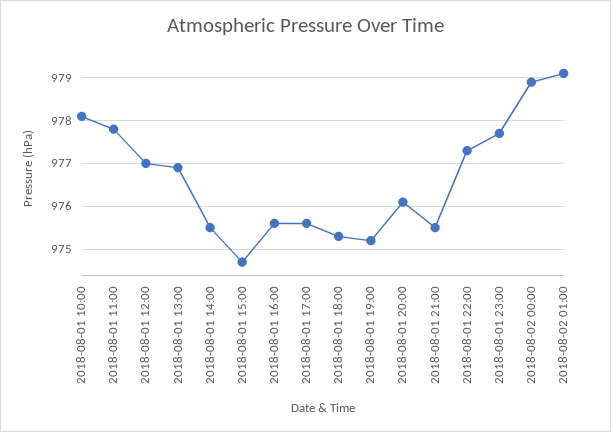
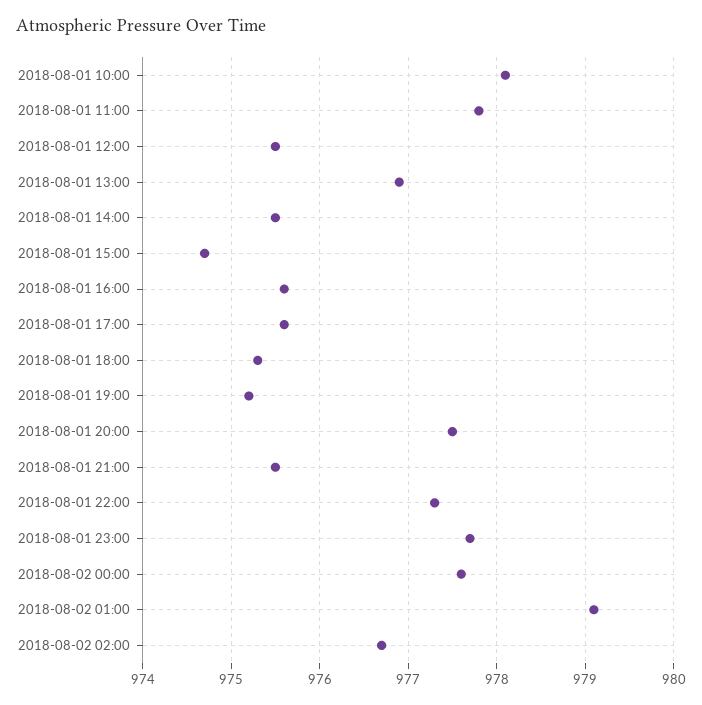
2018-08-01 12:00: 977 -> 975.5
2018-08-01 20:00: 976 -> 977.5
2018-08-02 00:00: 979 -> 977.6
2018-08-02 02:00: none -> 976.7

